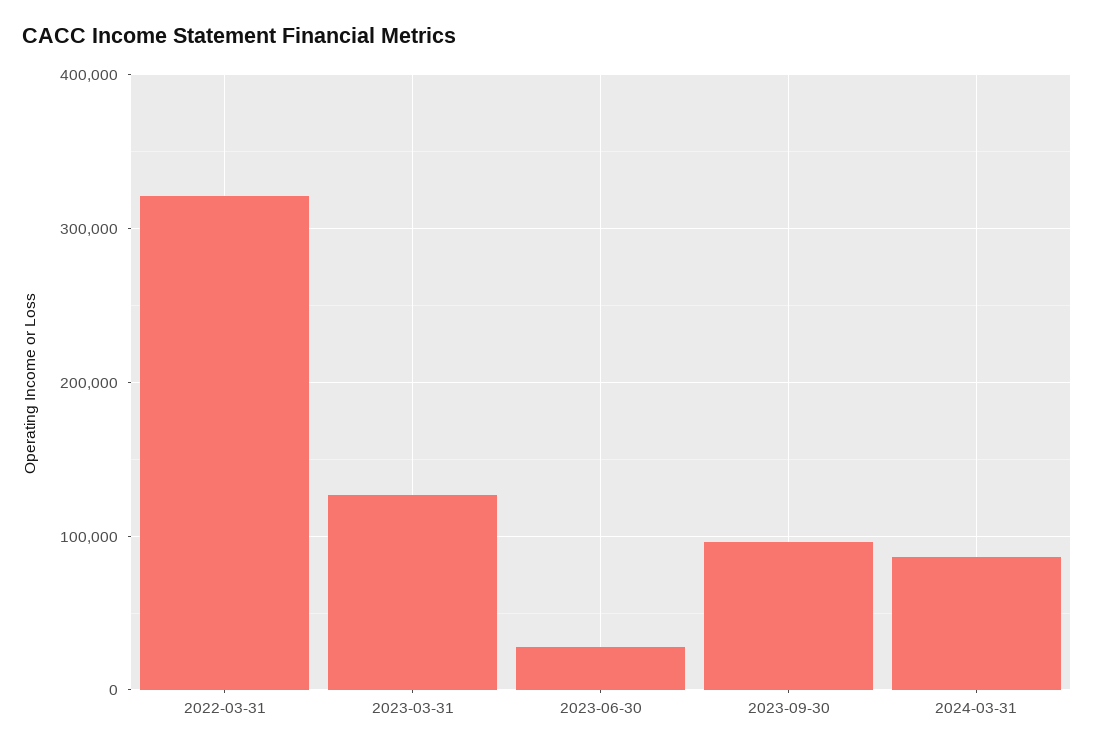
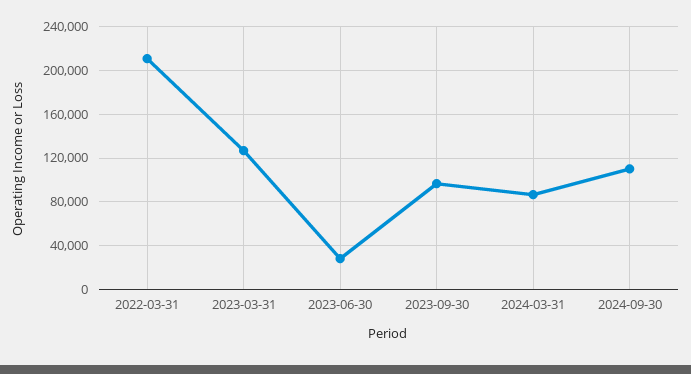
2022-03-31: 320000 -> 210000
2024-09-30: none -> 110000

